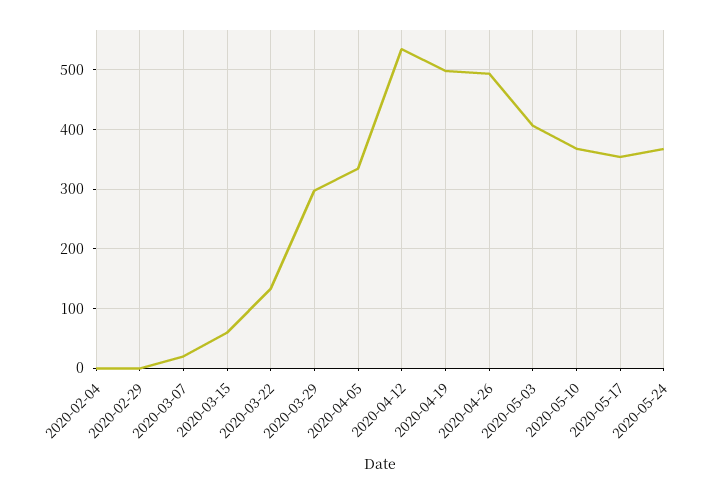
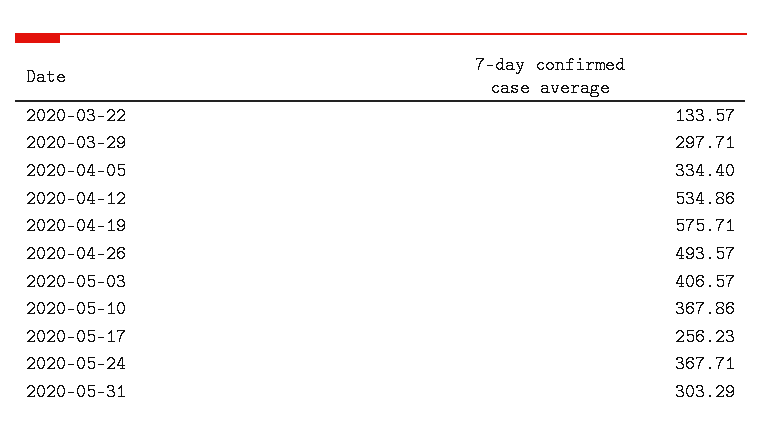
2020-02-04: 0 -> none
2020-02-29: 0 -> none
2020-03-07: 20 -> none
2020-03-15: 60 -> none
2020-04-19: 500 -> 575.71
2020-05-17: 360 -> 256.23
2020-05-31: none -> 303.29

